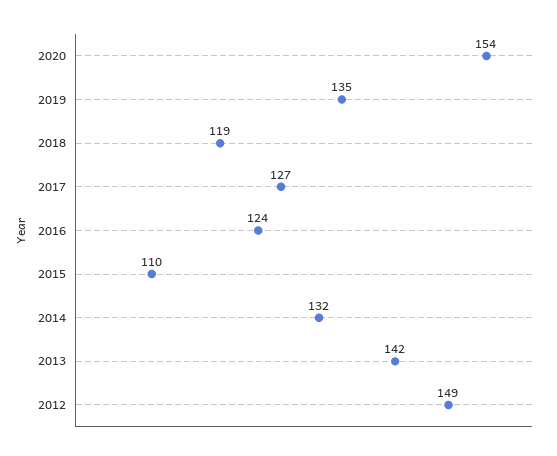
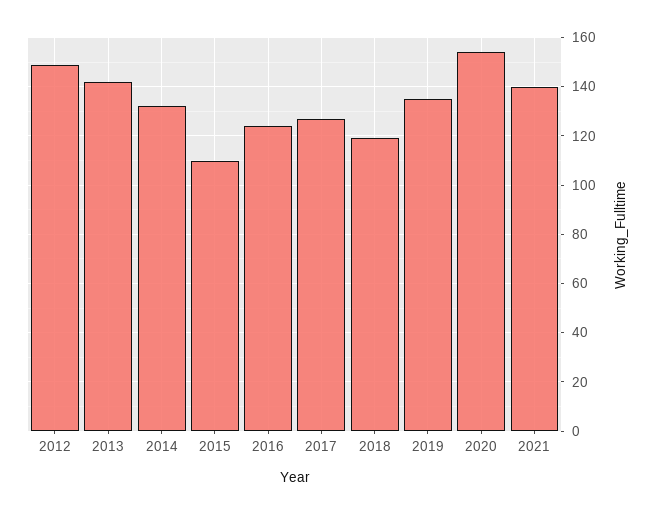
2021: none -> 140

